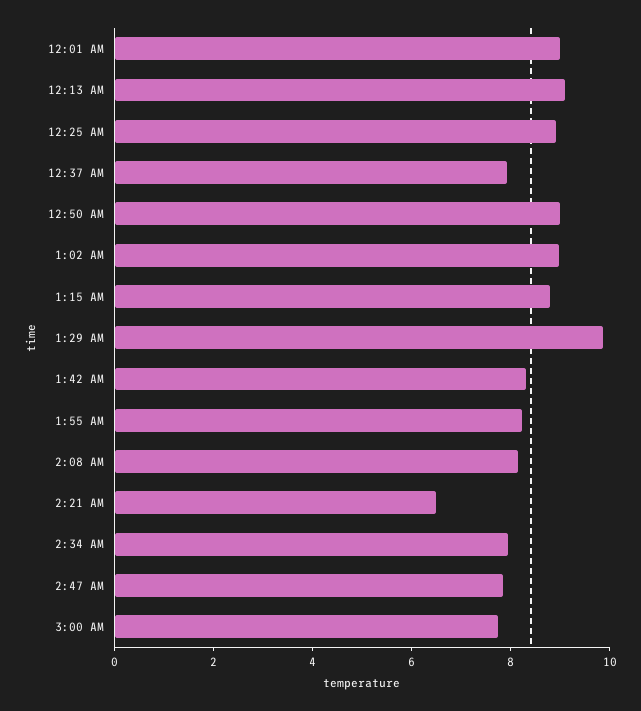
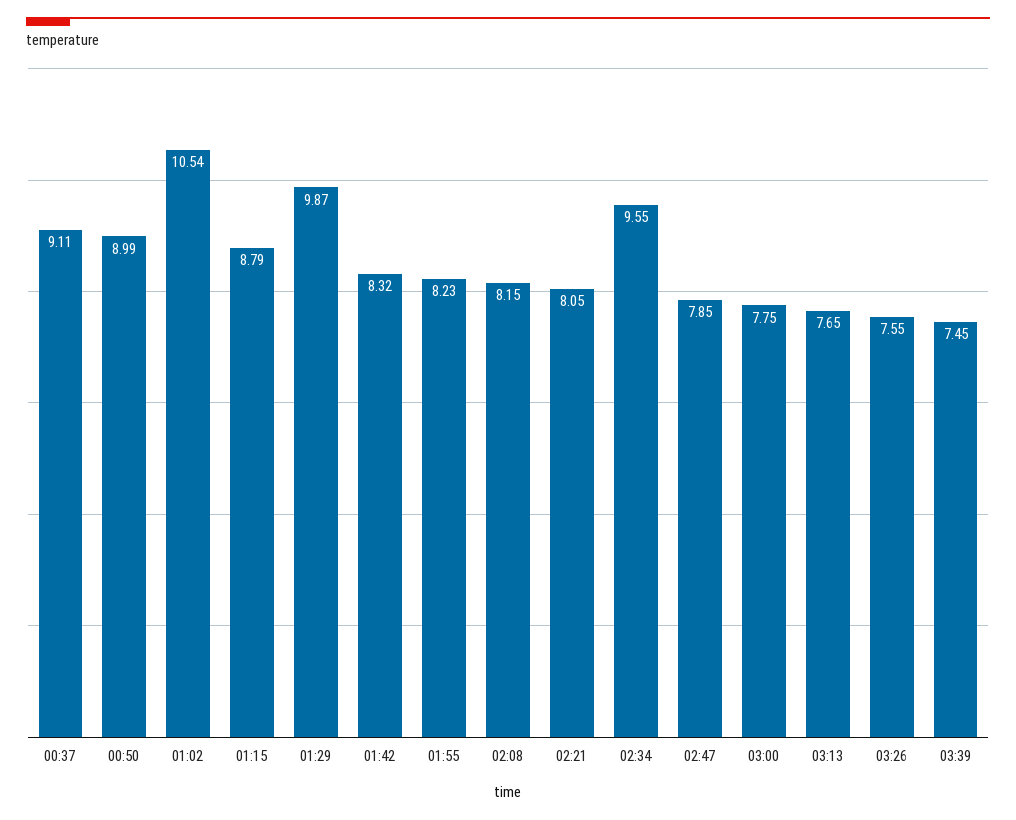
12:01 AM: 9 -> none
12:13 AM: 9 -> none
12:25 AM: 9 -> none
12:37 AM: 8 -> 9.11
1:02 AM: 9 -> 10.54
2:21 AM: 6.5 -> 8.05
2:34 AM: 8 -> 9.55
03:13: none -> 7.65
03:26: none -> 7.55
03:39: none -> 7.45

